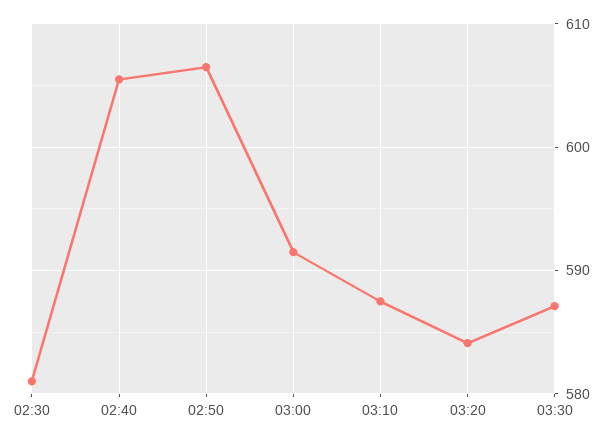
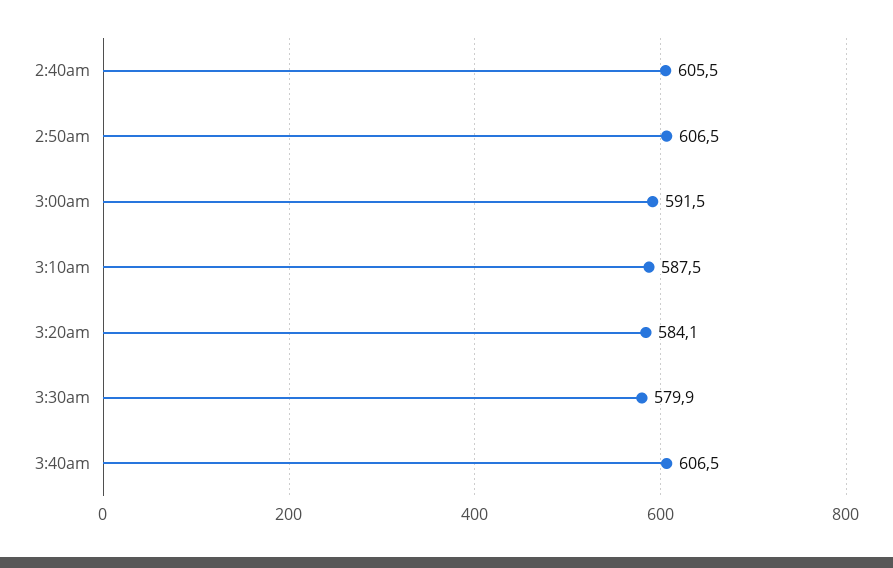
02:30: 581 -> none
03:30: 587 -> 579.9
3:40am: none -> 606.5

